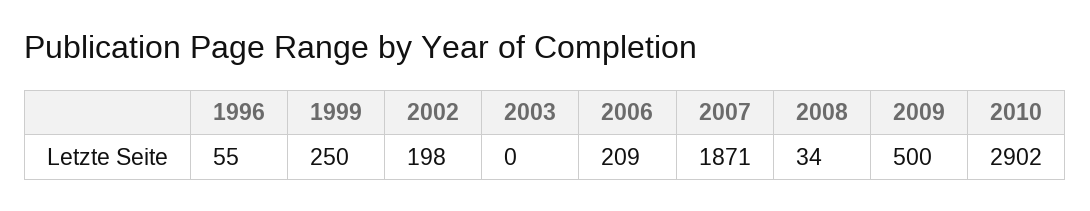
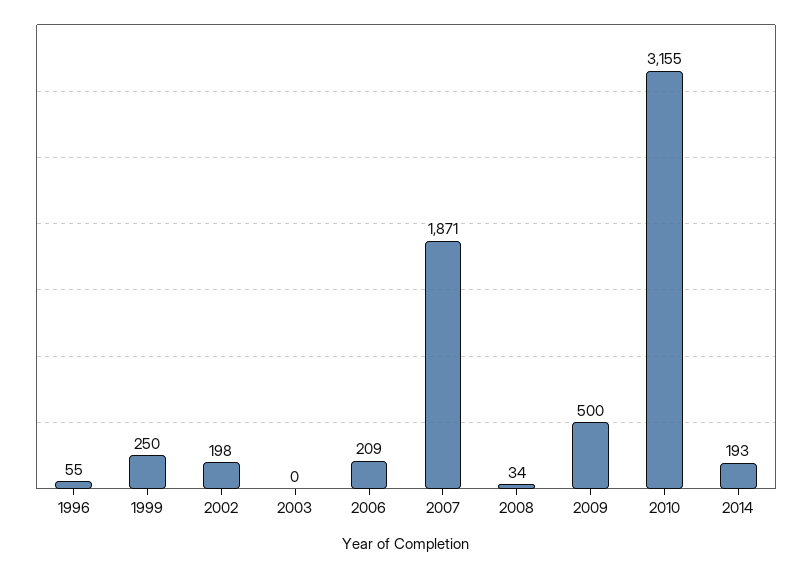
2010: 2902 -> 3155
2014: none -> 193

